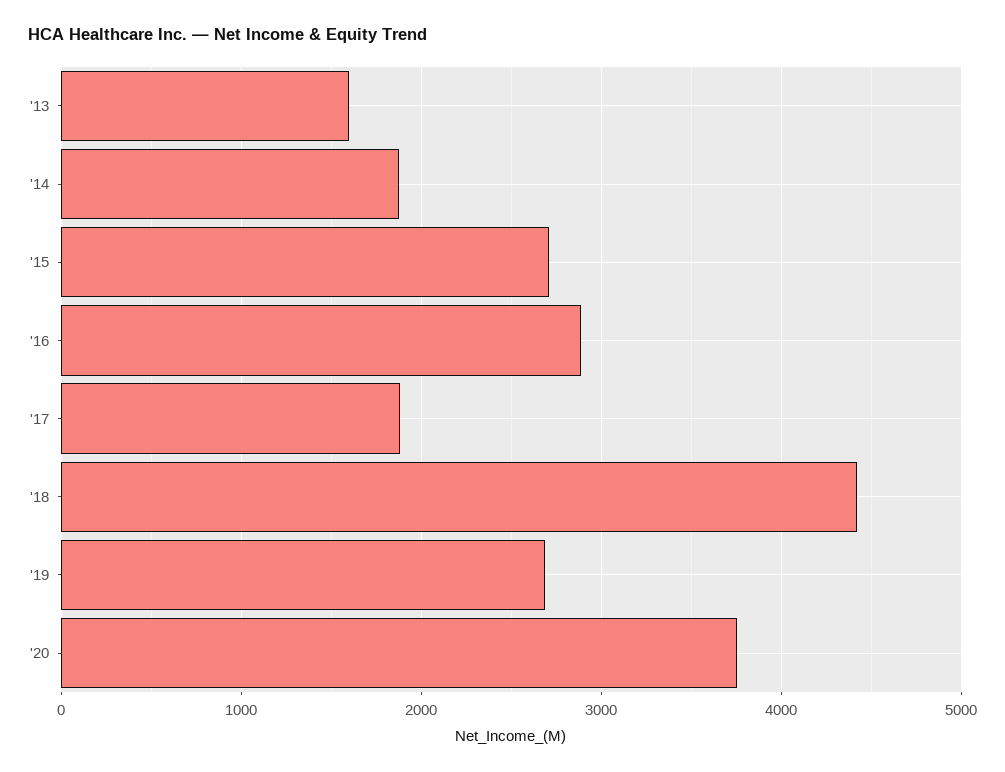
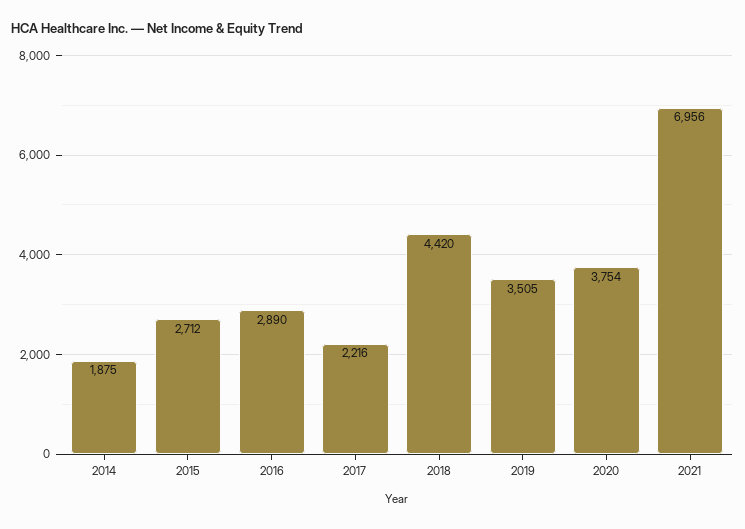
'13: 1600 -> none
'17: 1900 -> 2216
'19: 2700 -> 3505
2021: none -> 6956

